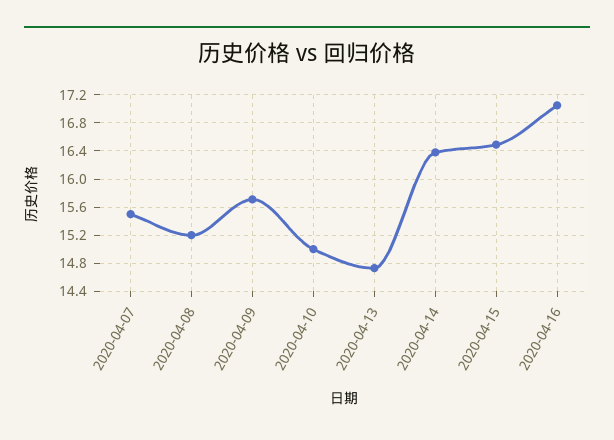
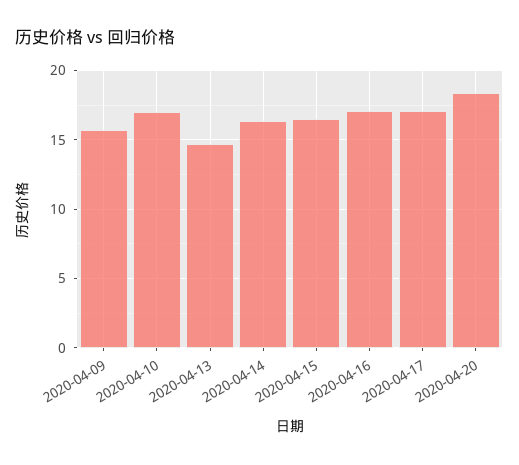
2020-04-07: 15.5 -> none
2020-04-08: 15.2 -> none
2020-04-10: 15 -> 17
2020-04-17: none -> 17
2020-04-20: none -> 18.5

